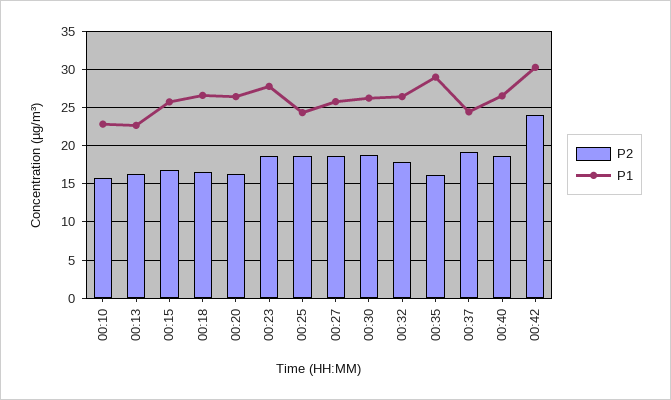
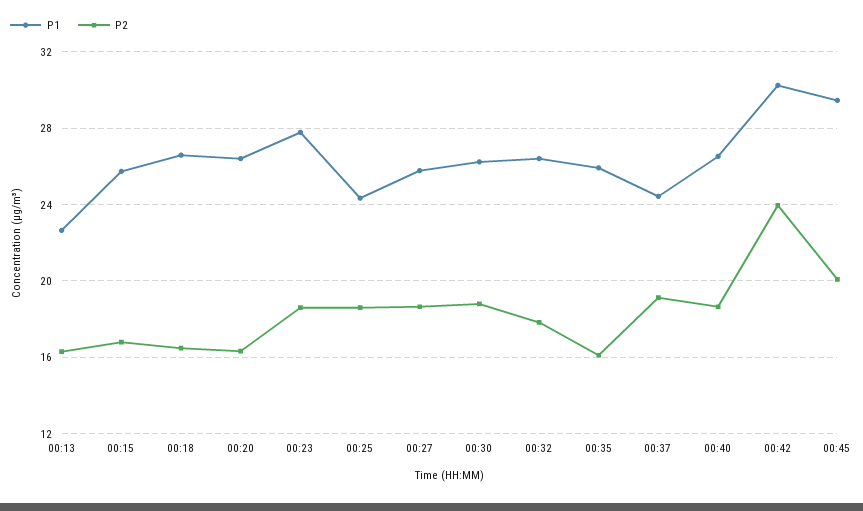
P2, 00:10: 16 -> none
P1, 00:10: 23 -> none
P1, 00:35: 29 -> 26
P1, 00:45: none -> 29.5
P2, 00:45: none -> 20

